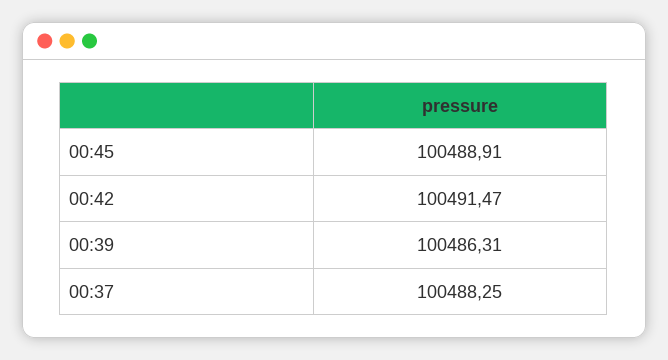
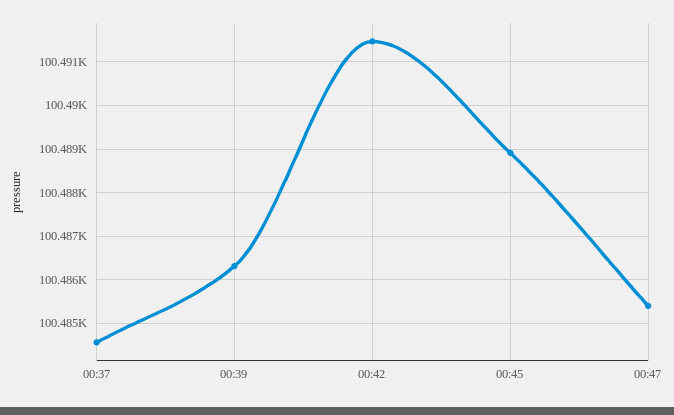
00:37: 100488.25 -> 100484.6
00:47: none -> 100485.4

